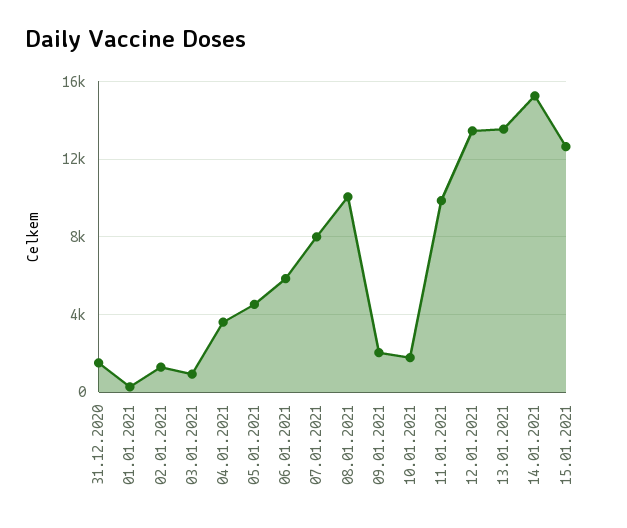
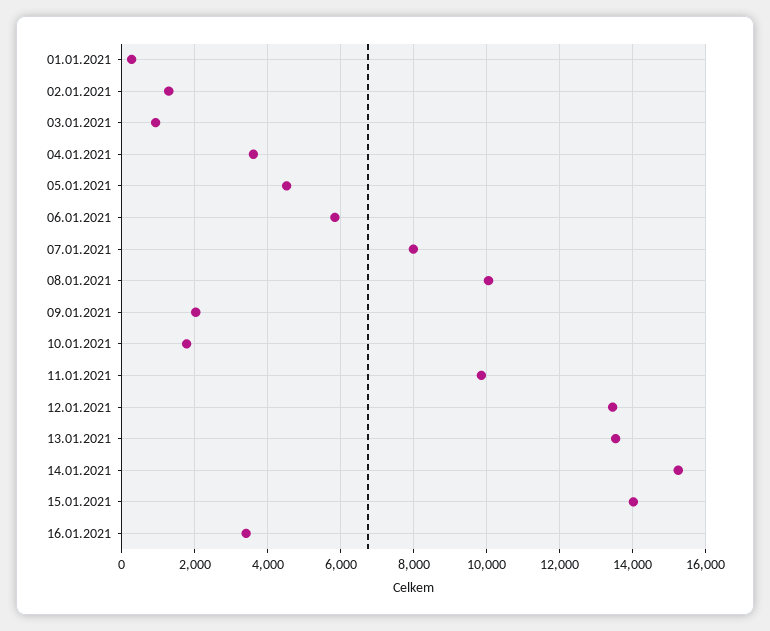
31.12.2020: 1500 -> none
15.01.2021: 12500 -> 14000
16.01.2021: none -> 3400

